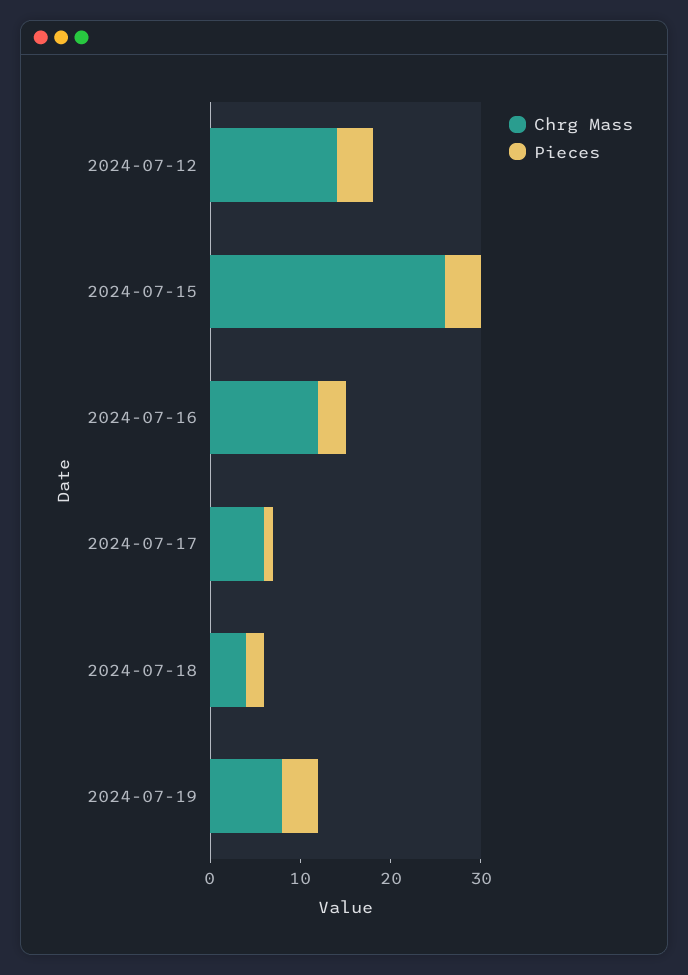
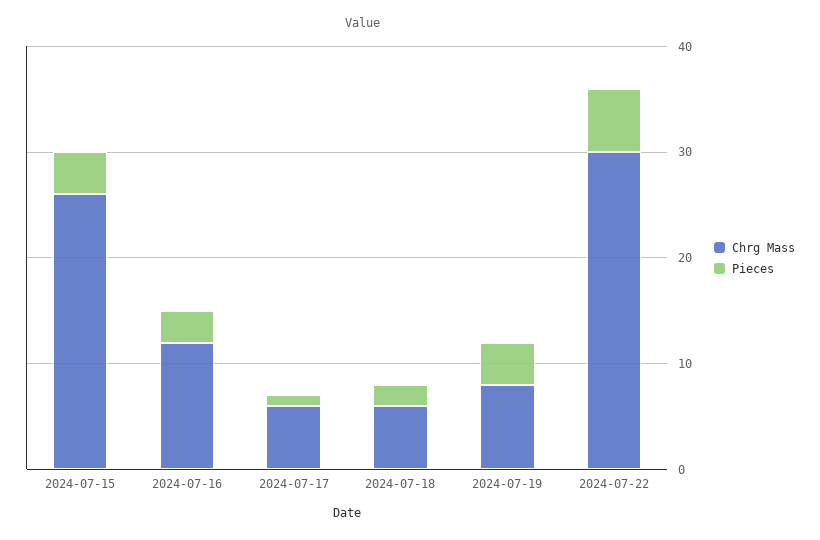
Chrg Mass, 2024-07-12: 14 -> none
Pieces, 2024-07-12: 4 -> none
Chrg Mass, 2024-07-18: 4 -> 6
Chrg Mass, 2024-07-22: none -> 30
Pieces, 2024-07-22: none -> 6

